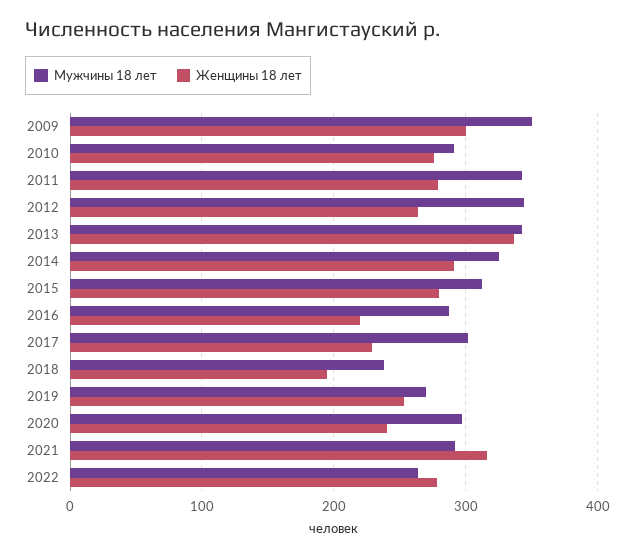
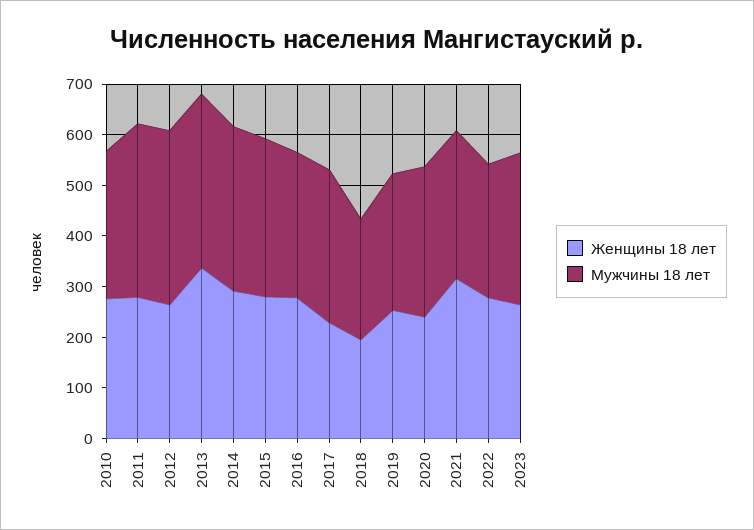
Мужчины 18 лет, 2009: 350 -> none
Женщины 18 лет, 2009: 300 -> none
Женщины 18 лет, 2016: 220 -> 280
Женщины 18 лет, 2023: none -> 260
Мужчины 18 лет, 2023: none -> 300

